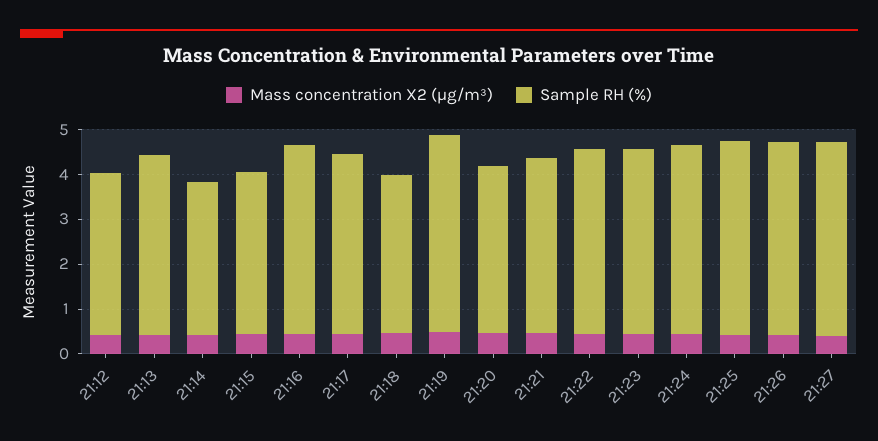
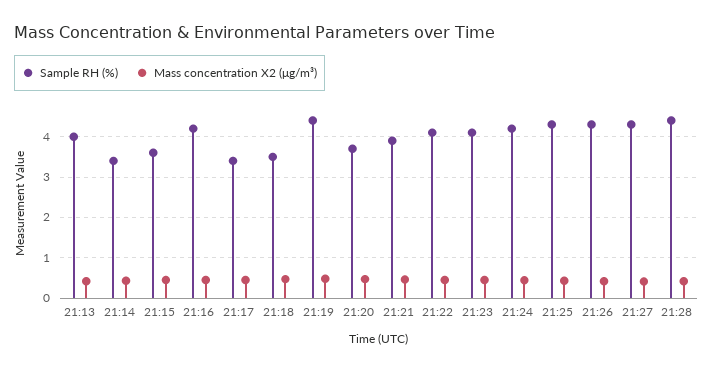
Mass concentration X2 (μg/m³), 21:12: 0.4 -> none
Sample RH (%), 21:12: 3.6 -> none
Sample RH (%), 21:17: 4 -> 3.4
Sample RH (%), 21:28: none -> 4.4
Mass concentration X2 (μg/m³), 21:28: none -> 0.4

